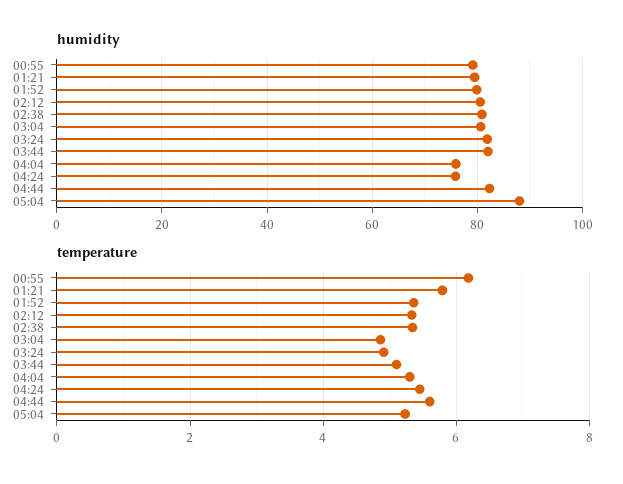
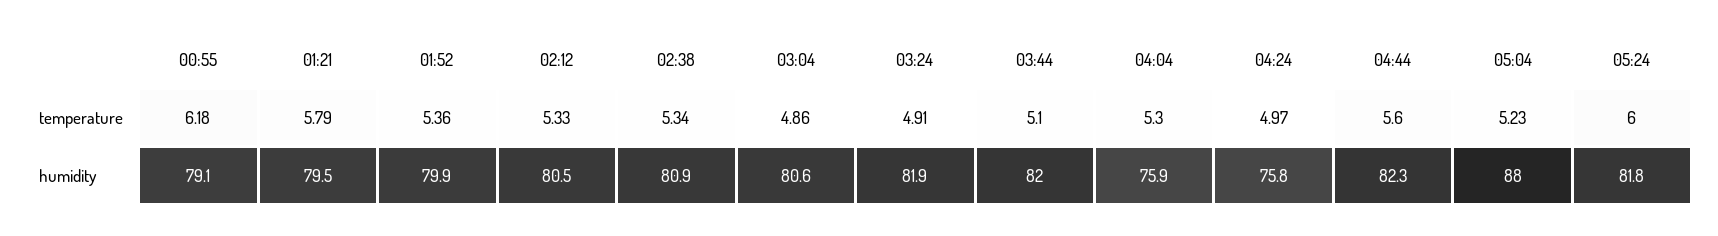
temperature, 04:24: 5.4 -> 4.97
temperature, 05:24: none -> 6
humidity, 05:24: none -> 81.8

